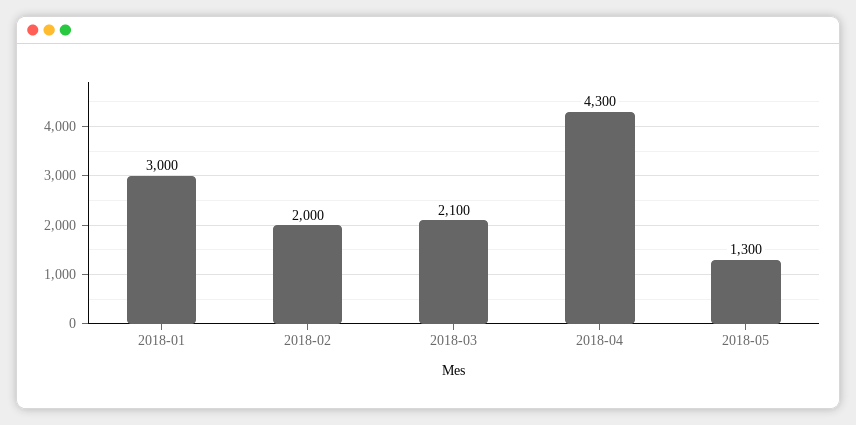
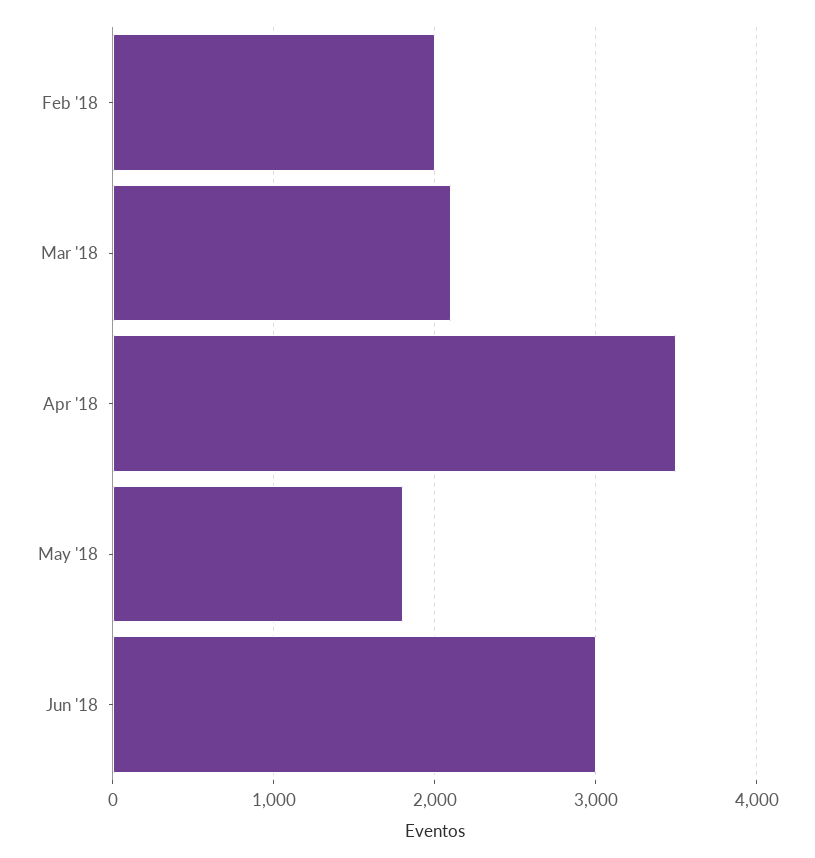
2018-01: 3000 -> none
2018-04: 4300 -> 3500
2018-05: 1300 -> 1800
Jun '18: none -> 3000

